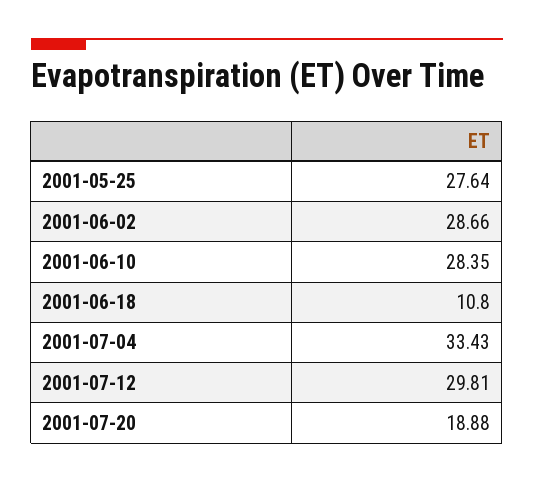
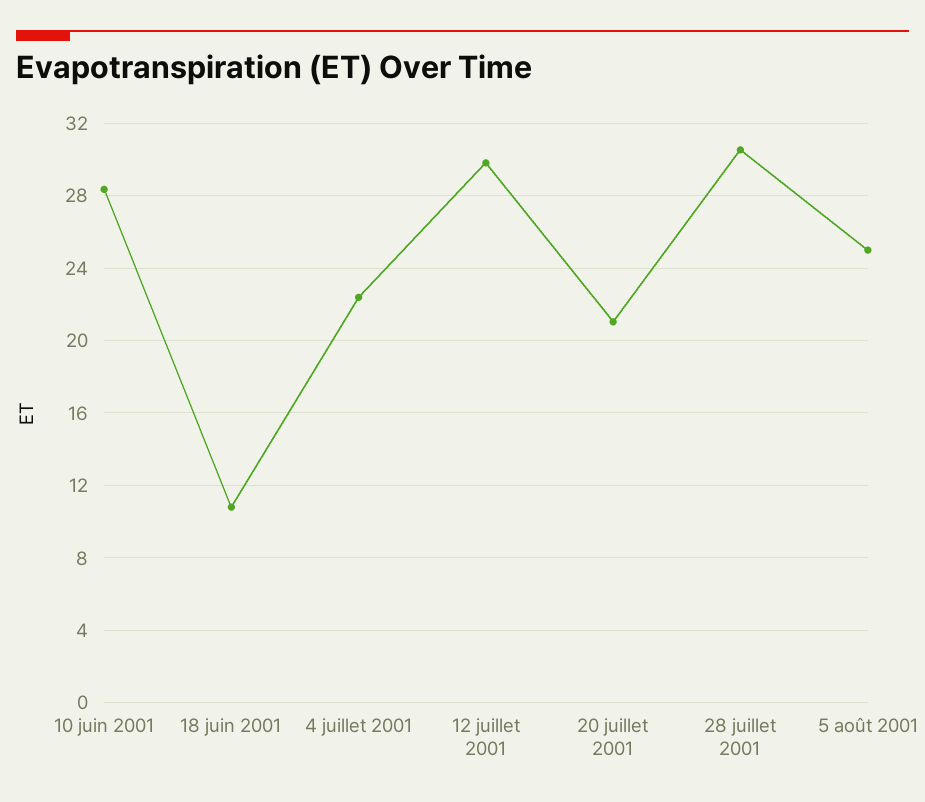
2001-05-25: 27.64 -> none
2001-06-02: 28.66 -> none
2001-07-04: 33.43 -> 22.5
2001-07-20: 18.88 -> 21
28 juillet 2001: none -> 30.5
5 août 2001: none -> 25

